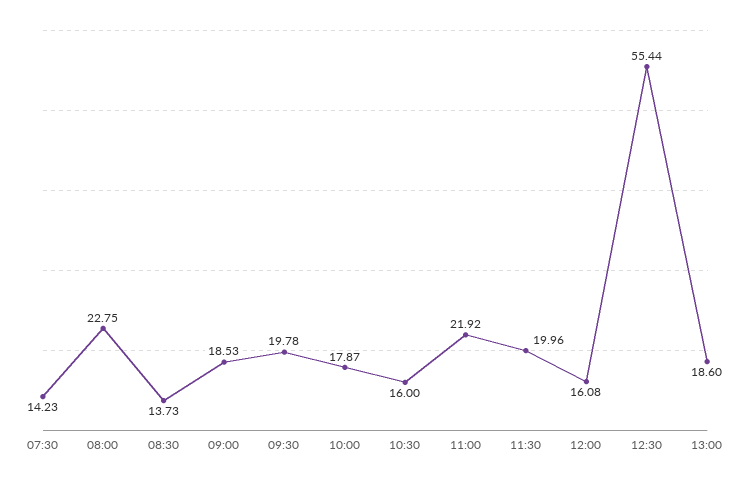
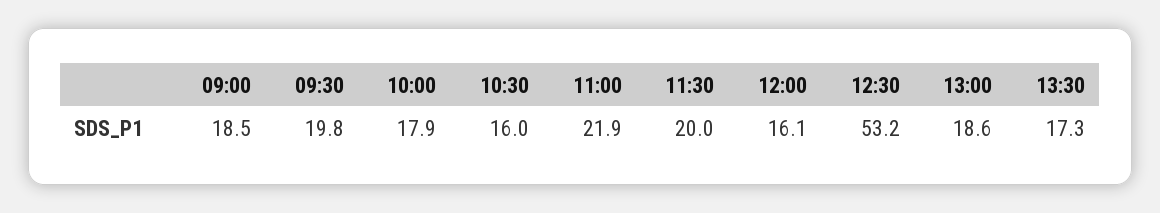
07:30: 14.23 -> none
08:00: 22.75 -> none
08:30: 13.73 -> none
12:30: 55.44 -> 53.2
13:30: none -> 17.3

